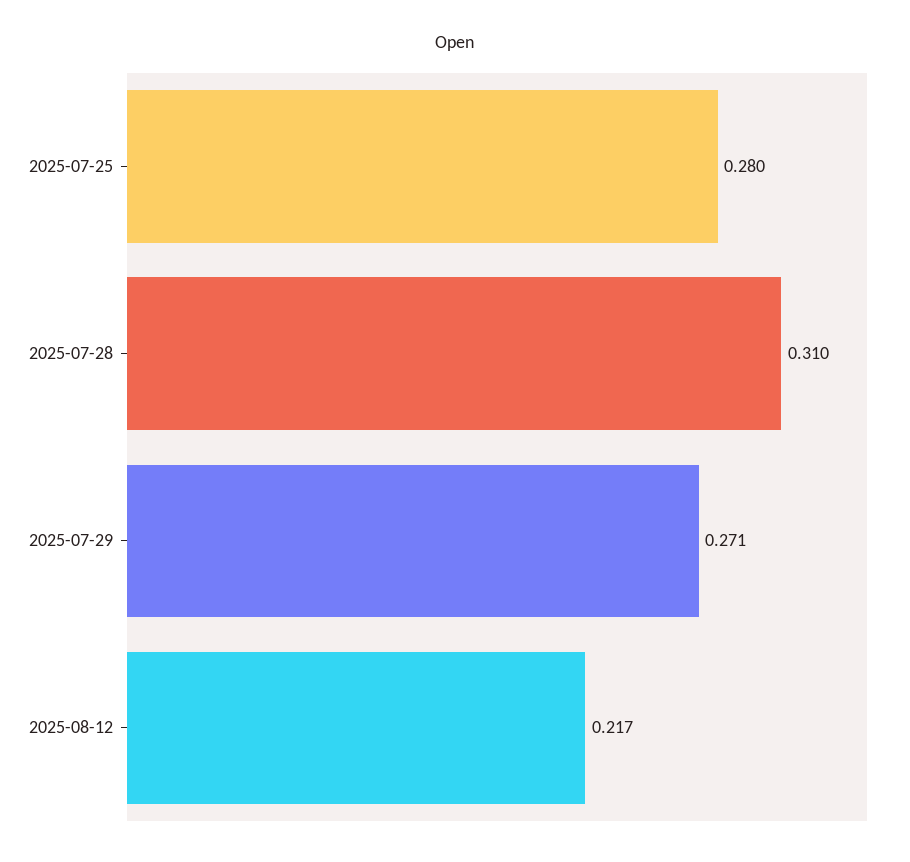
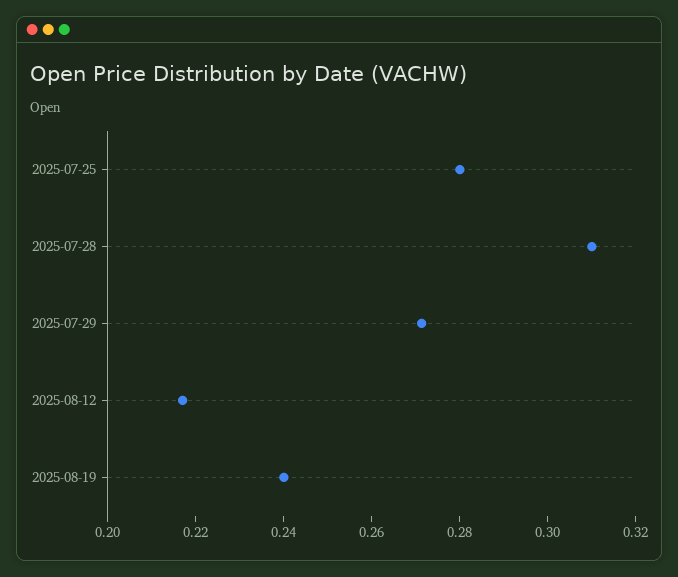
2025-08-19: none -> 0.24

